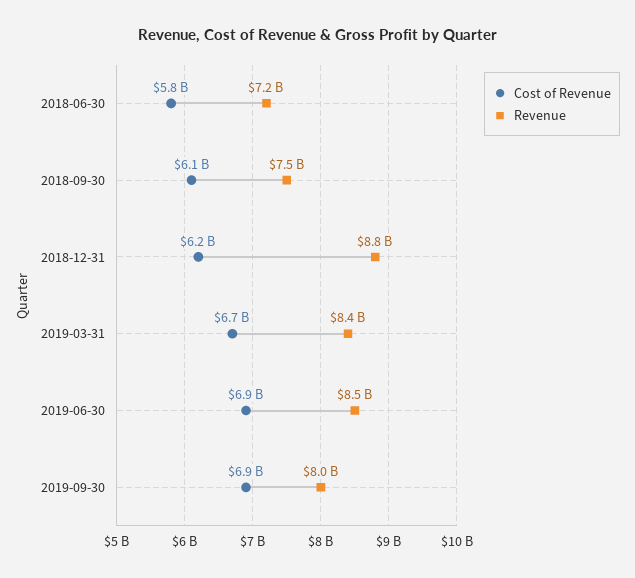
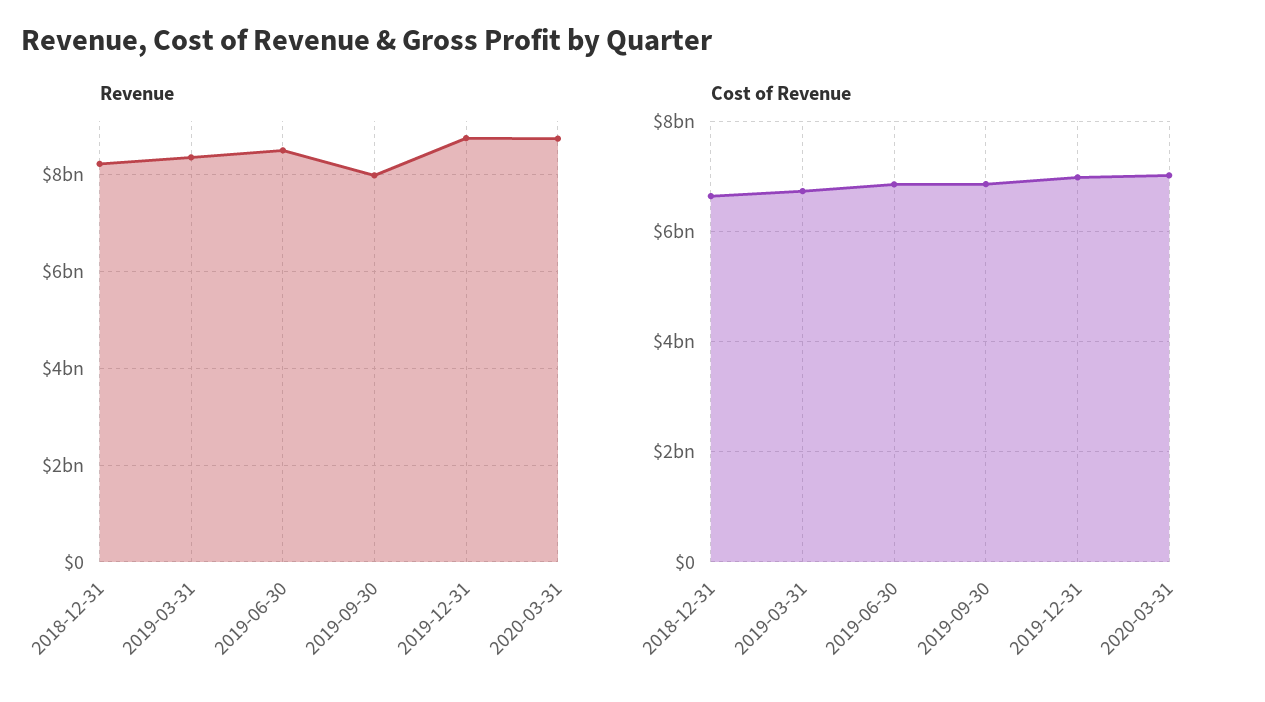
Cost of Revenue, 2018-06-30: 5800000000 -> none
Revenue, 2018-06-30: 7200000000 -> none
Cost of Revenue, 2018-09-30: 6100000000 -> none
Revenue, 2018-09-30: 7500000000 -> none
Cost of Revenue, 2018-12-31: 6200000000 -> 6600000000
Revenue, 2018-12-31: 8800000000 -> 8200000000
Revenue, 2019-12-31: none -> 8800000000
Revenue, 2020-03-31: none -> 8800000000
Cost of Revenue, 2019-12-31: none -> 7000000000
Cost of Revenue, 2020-03-31: none -> 7000000000

